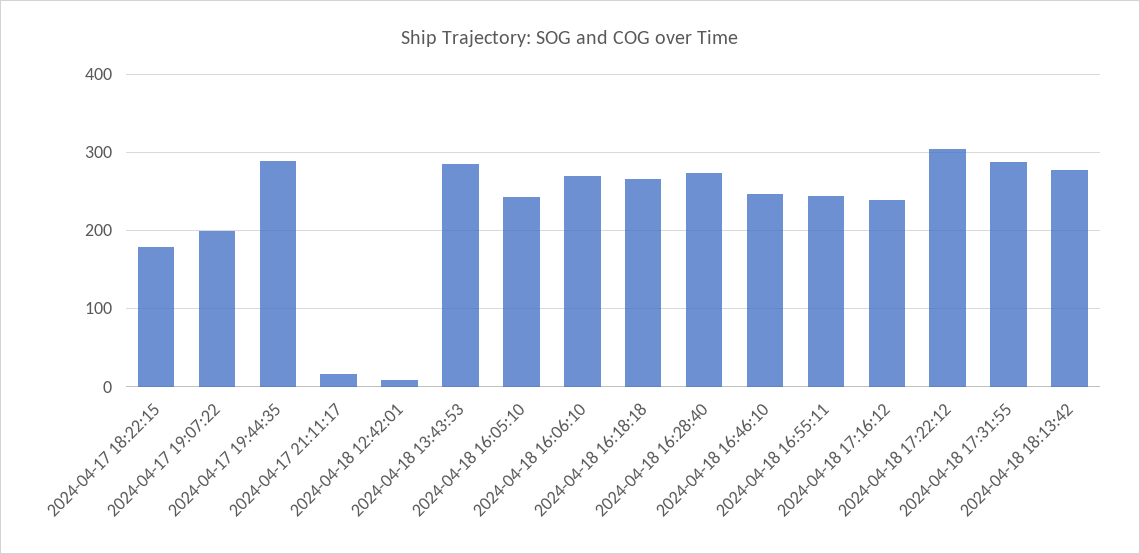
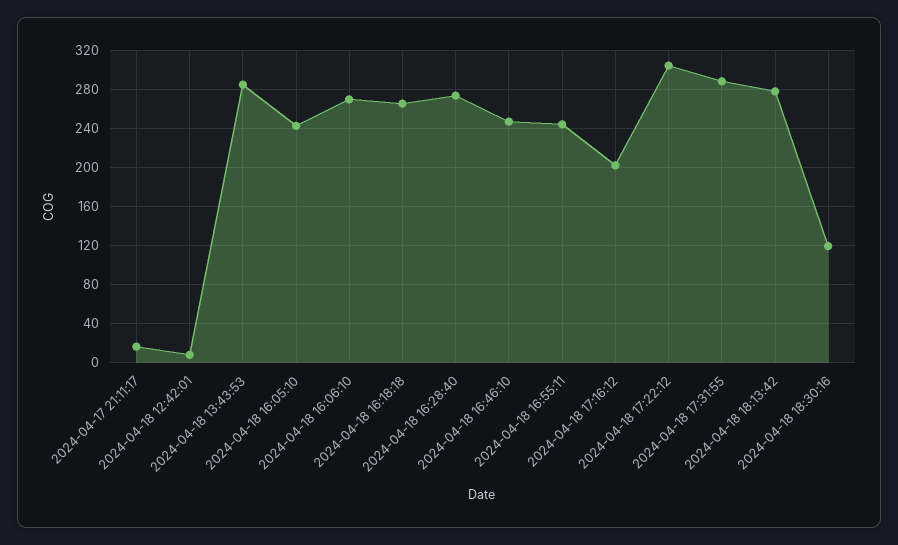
2024-04-17 18:22:15: 180 -> none
2024-04-17 19:07:22: 200 -> none
2024-04-17 19:44:35: 290 -> none
2024-04-18 17:16:12: 240 -> 200
2024-04-18 18:30:16: none -> 120

